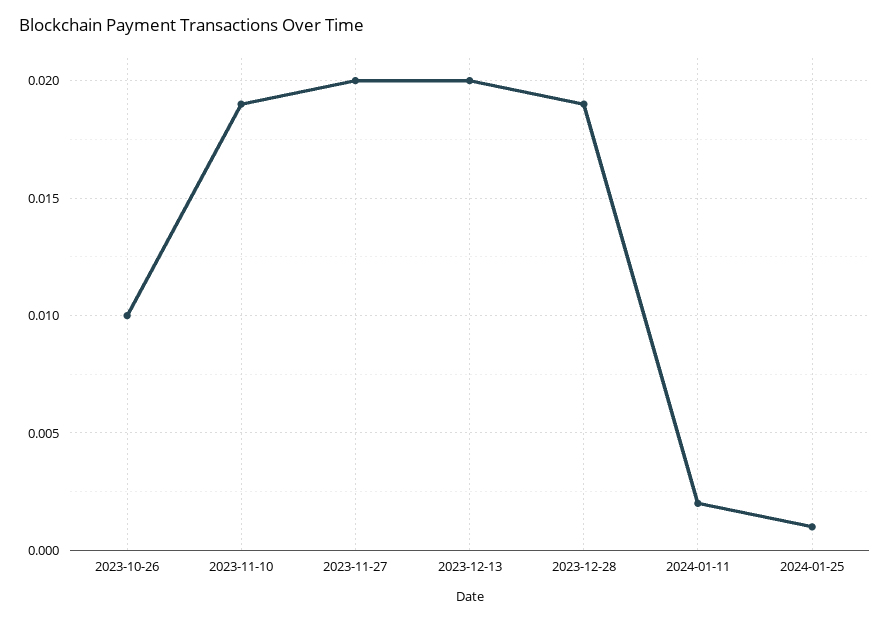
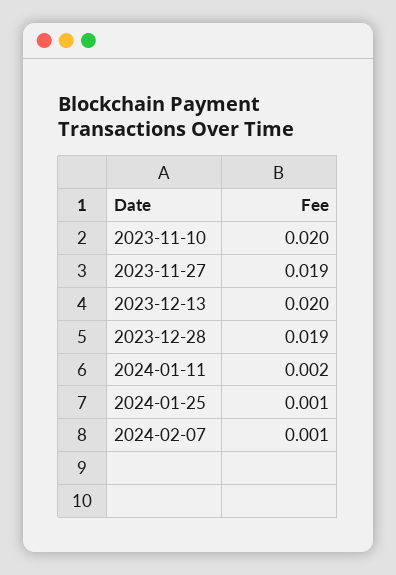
2023-10-26: 0.01 -> none
2023-11-10: 0.019 -> 0.02
2023-11-27: 0.02 -> 0.019
2024-02-07: none -> 0.001

